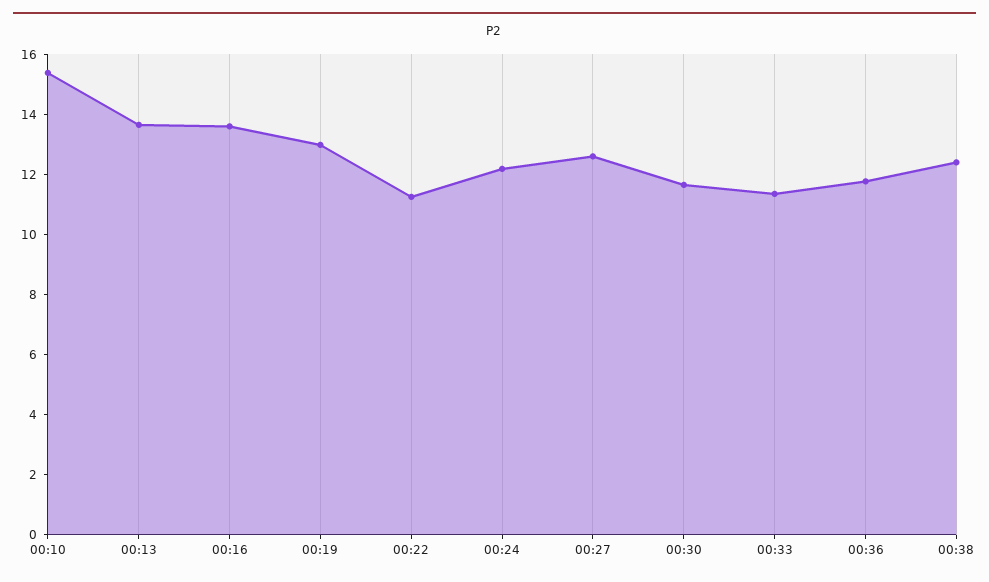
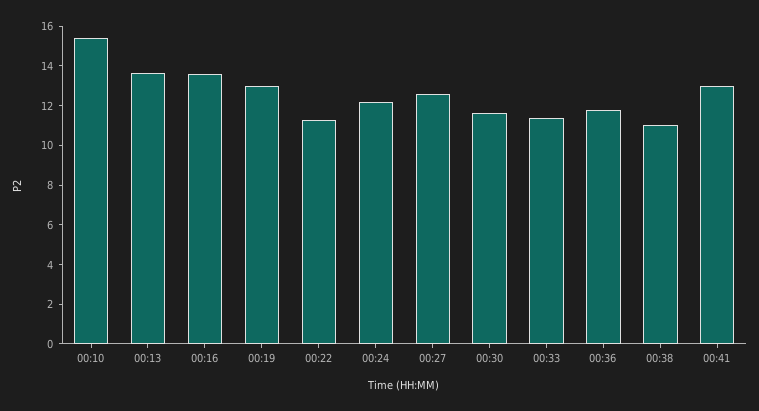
00:38: 12.5 -> 11
00:41: none -> 13

